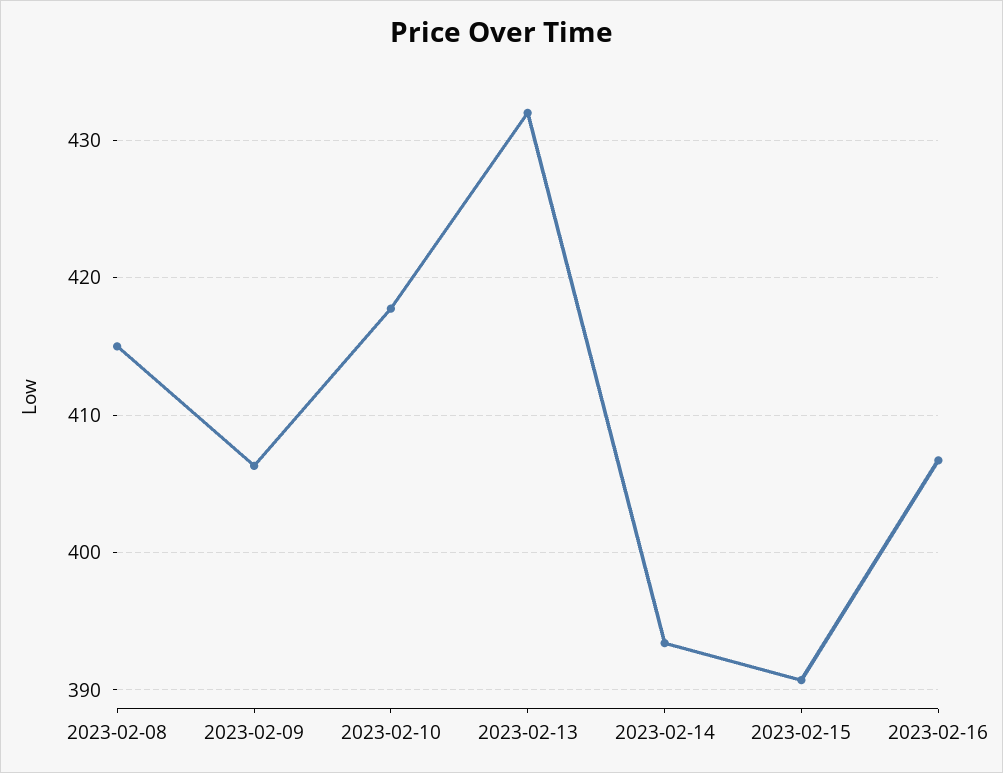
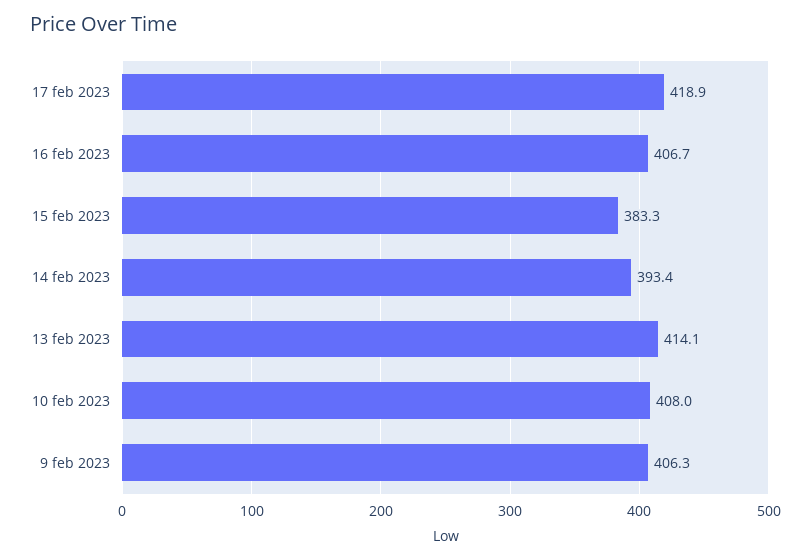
2023-02-08: 415 -> none
2023-02-10: 418 -> 408
2023-02-13: 432 -> 414.1
2023-02-15: 391 -> 383.3
17 feb 2023: none -> 418.9

